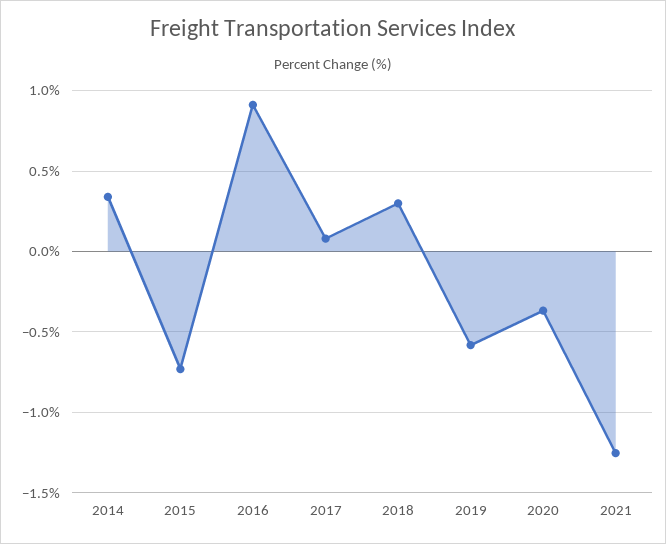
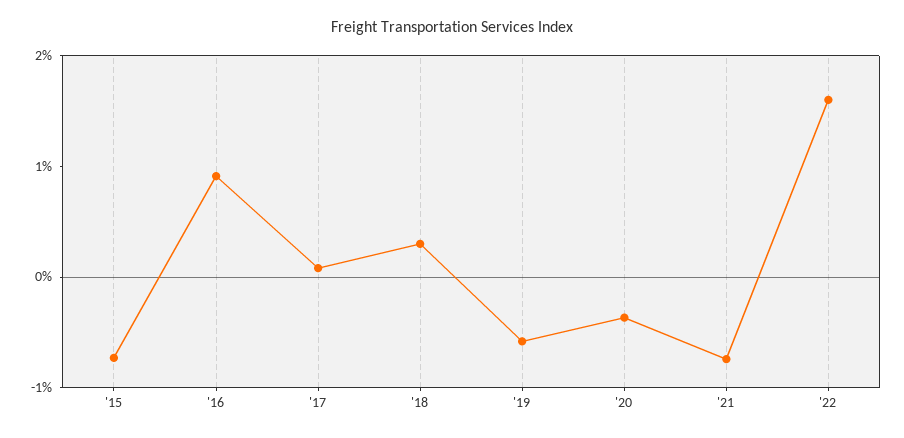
2014: 0.35 -> none
2021: -1.25 -> -0.8
'22: none -> 1.6

